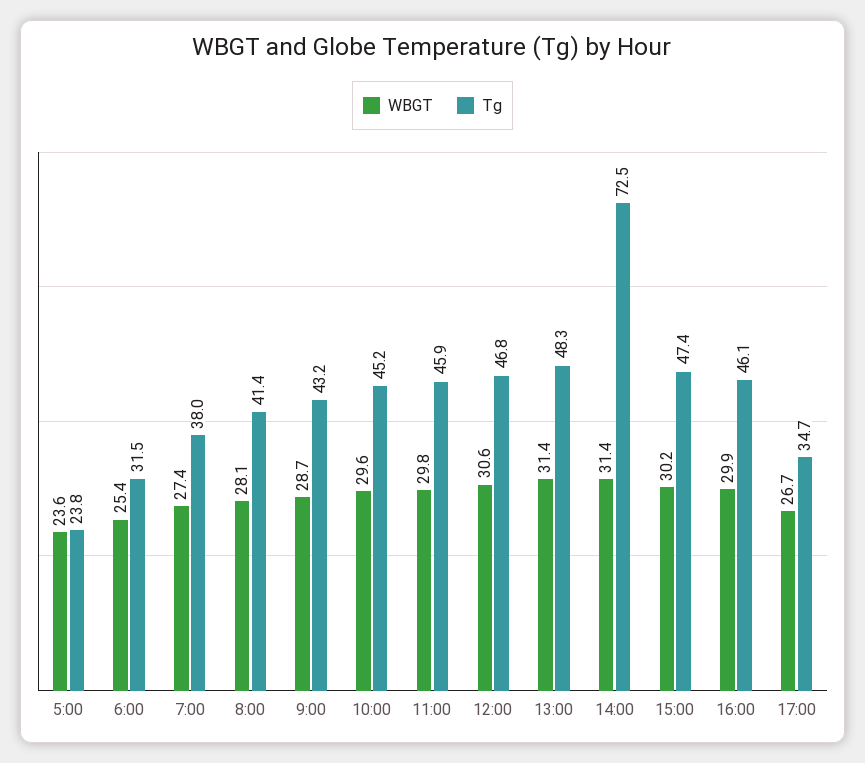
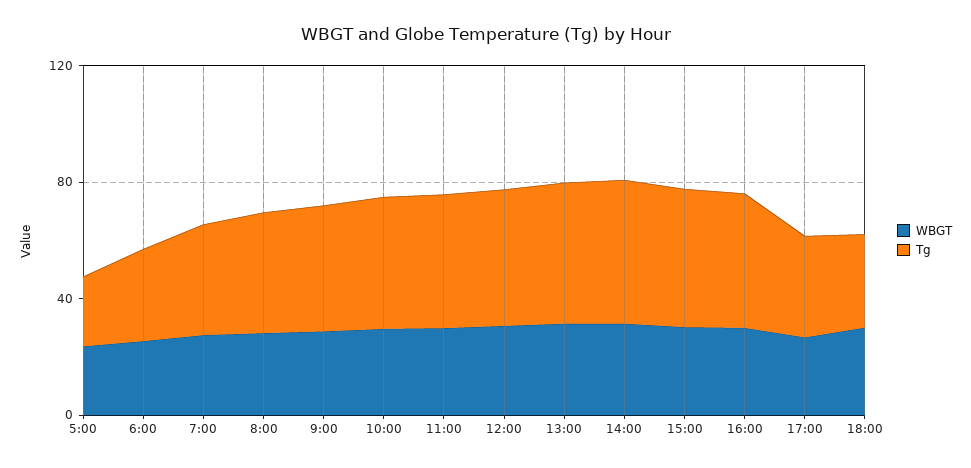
Tg, 14:00: 72.5 -> 50
WBGT, 18:00: none -> 30
Tg, 18:00: none -> 30

